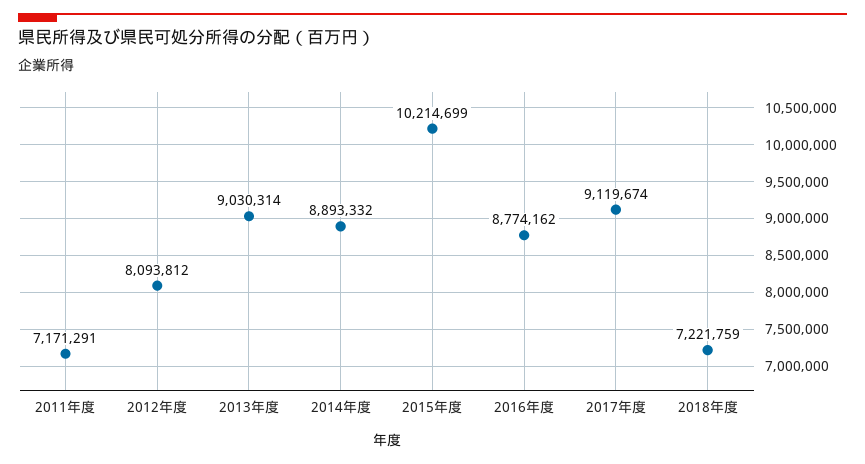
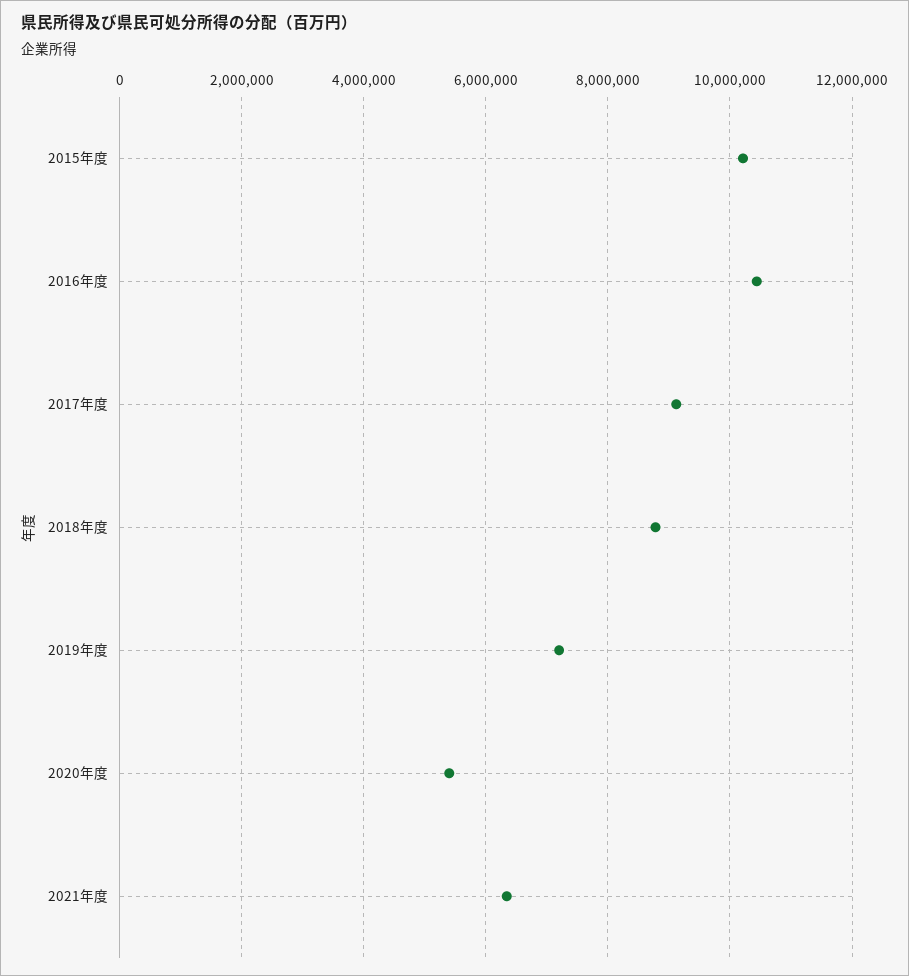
2011年度: 7171291 -> none
2012年度: 8093812 -> none
2013年度: 9030314 -> none
2014年度: 8893332 -> none
2016年度: 8774162 -> 10400000
2018年度: 7221759 -> 8800000
2019年度: none -> 7200000
2020年度: none -> 5400000
2021年度: none -> 6400000

